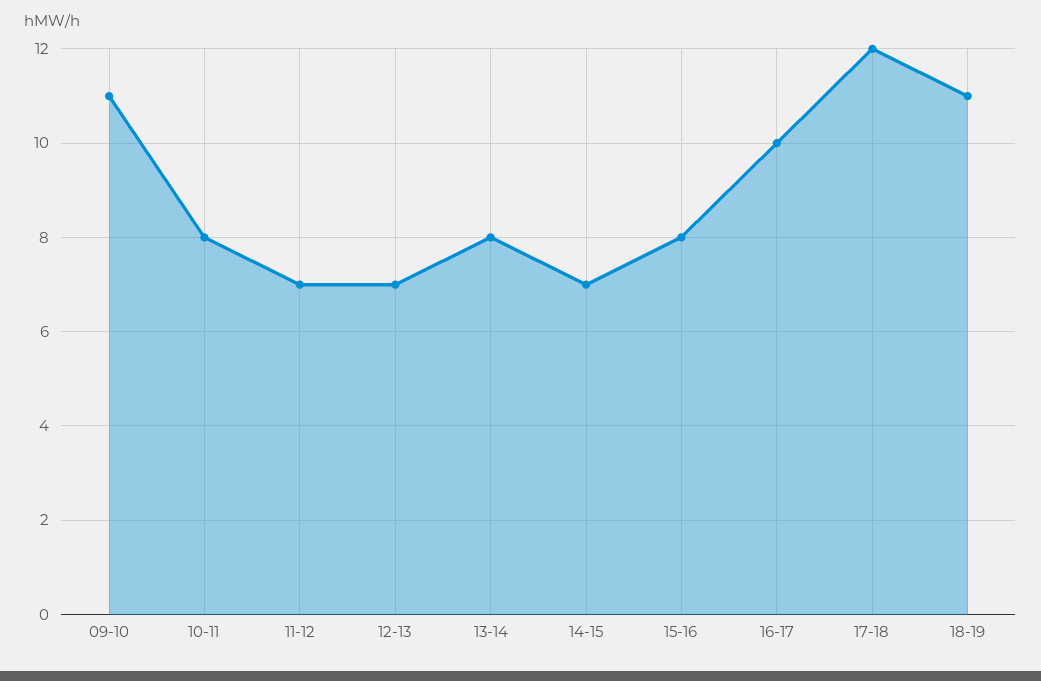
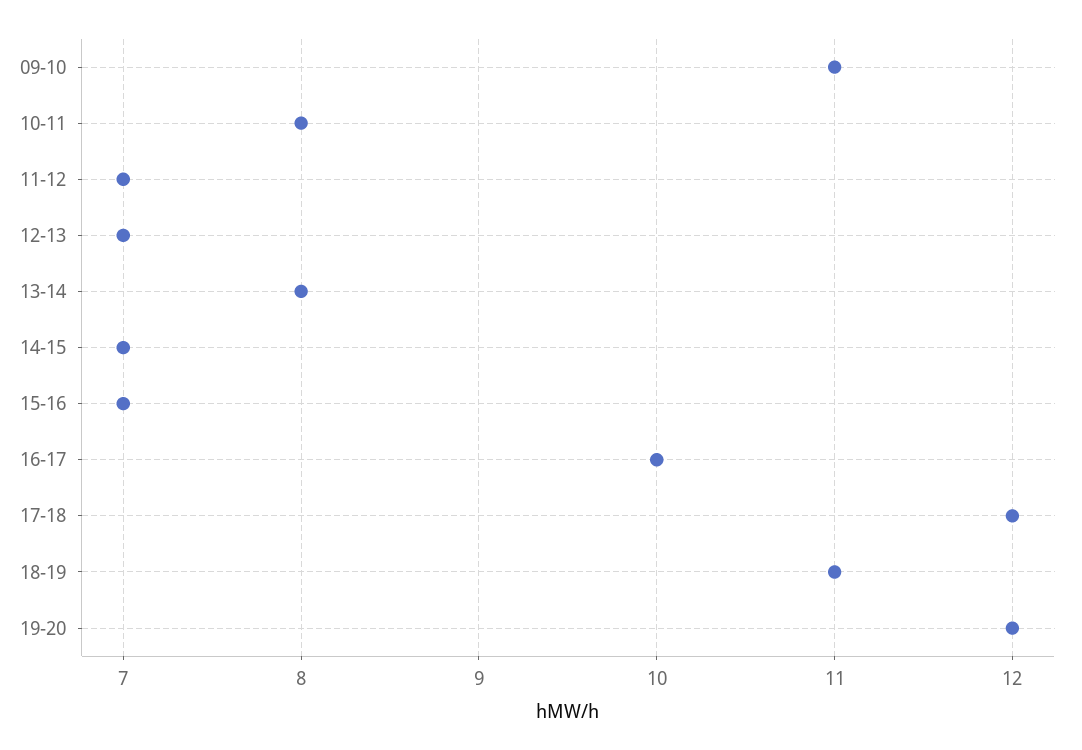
15-16: 8 -> 7
19-20: none -> 12

